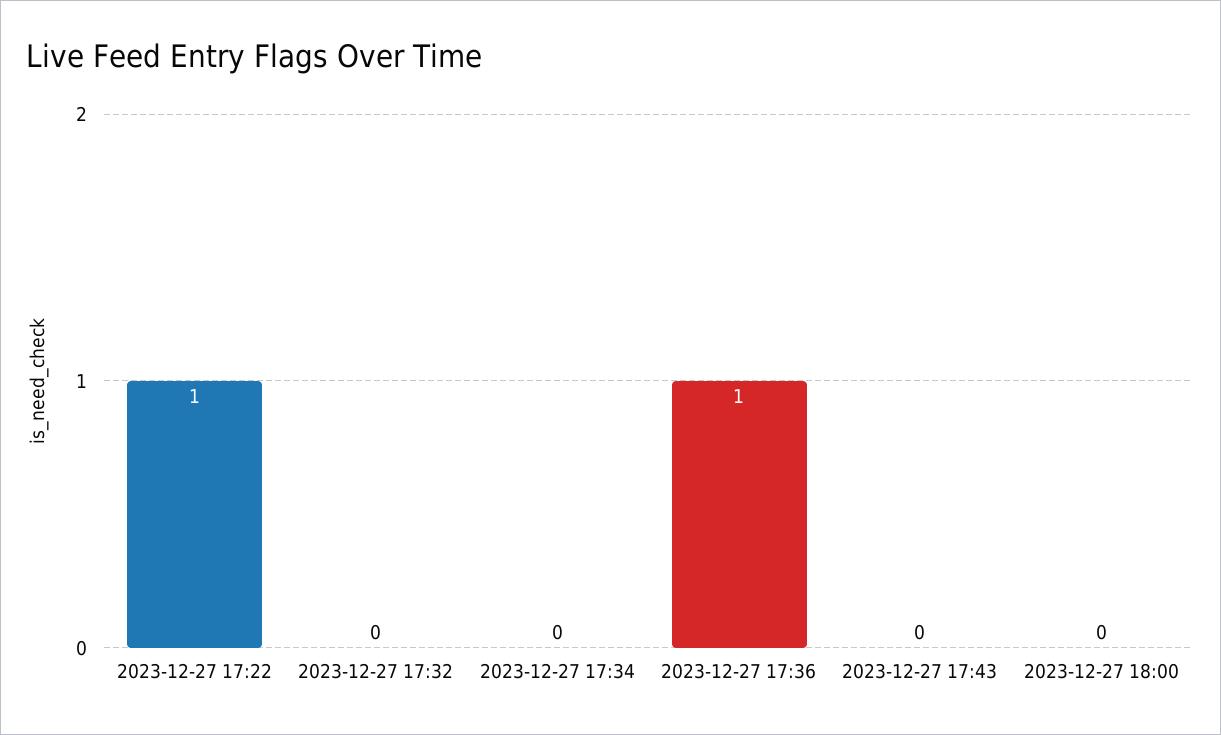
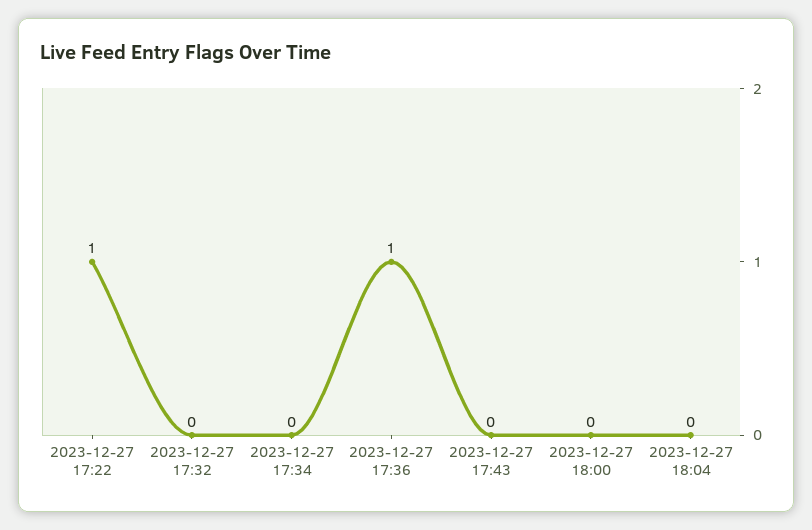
2023-12-27 18:04: none -> 0

